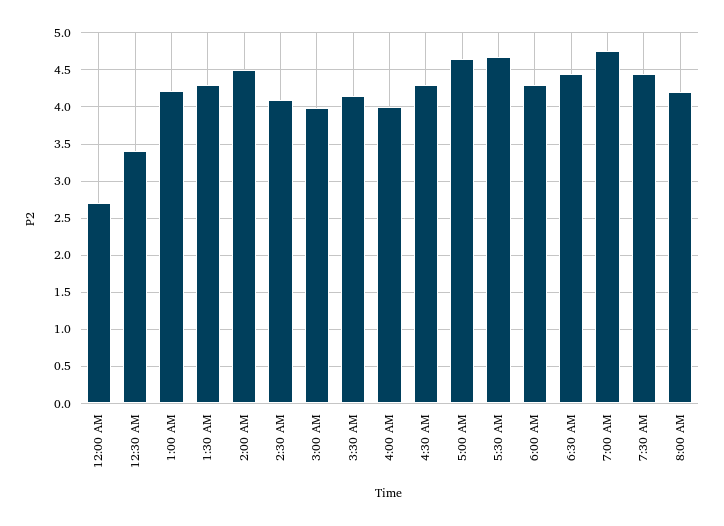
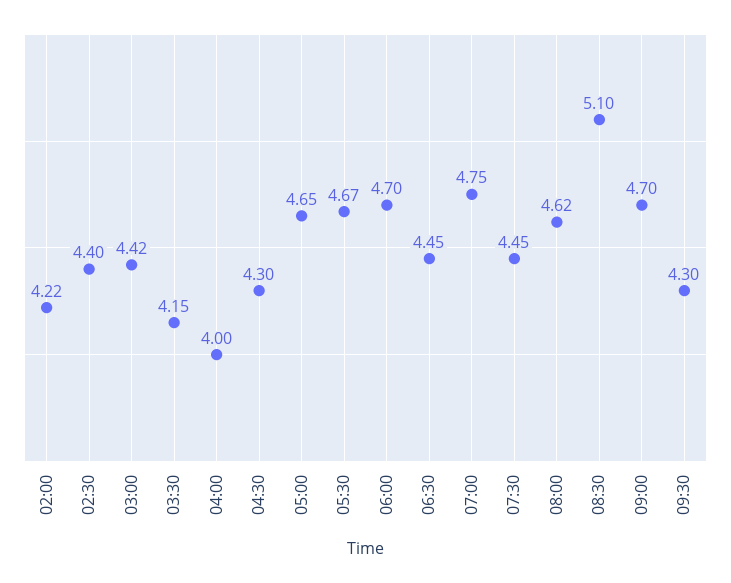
12:00 AM: 2.7 -> none
12:30 AM: 3.4 -> none
1:00 AM: 4.2 -> none
1:30 AM: 4.3 -> none
2:00 AM: 4.5 -> 4.22
2:30 AM: 4.1 -> 4.4
3:00 AM: 4 -> 4.42
6:00 AM: 4.3 -> 4.7
8:00 AM: 4.2 -> 4.62
08:30: none -> 5.1
09:00: none -> 4.7
09:30: none -> 4.3

